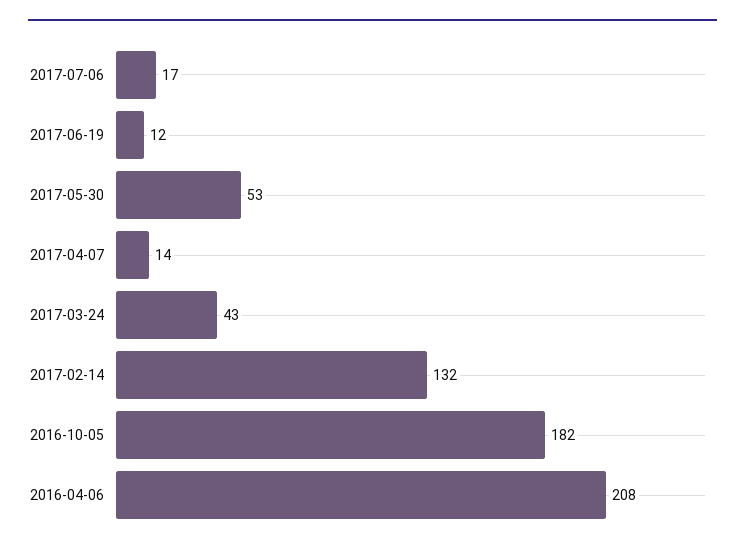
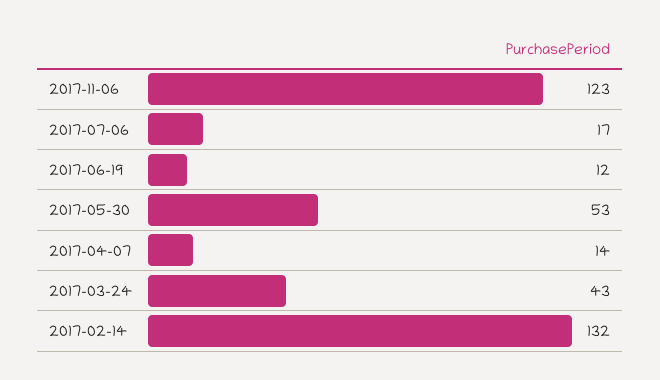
2016-10-05: 182 -> none
2016-04-06: 208 -> none
2017-11-06: none -> 123

